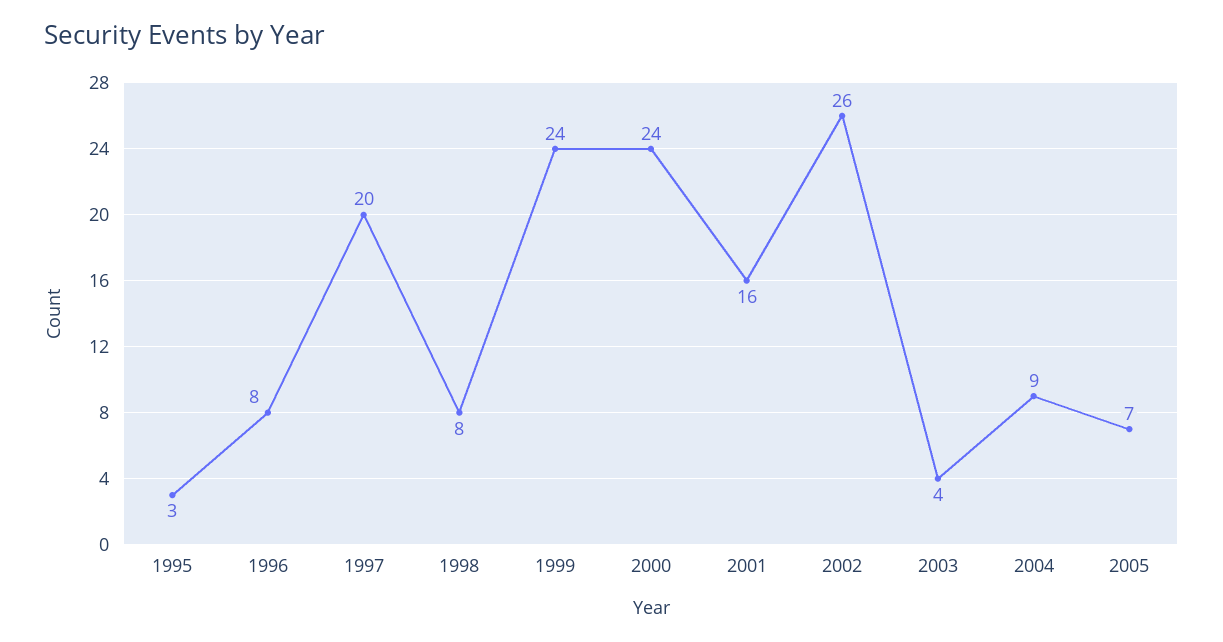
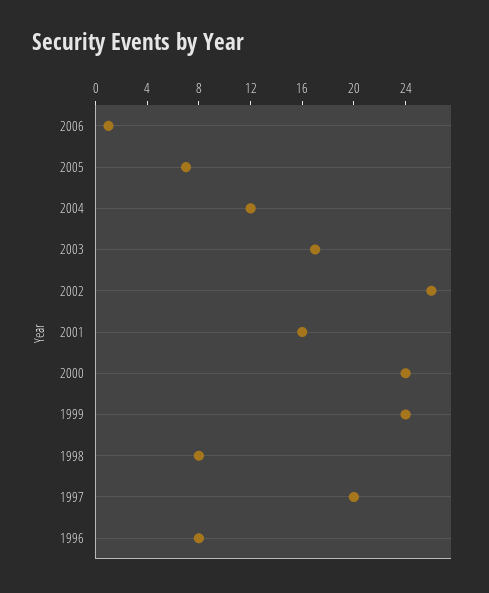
1995: 3 -> none
2003: 4 -> 17
2004: 9 -> 12
2006: none -> 1

